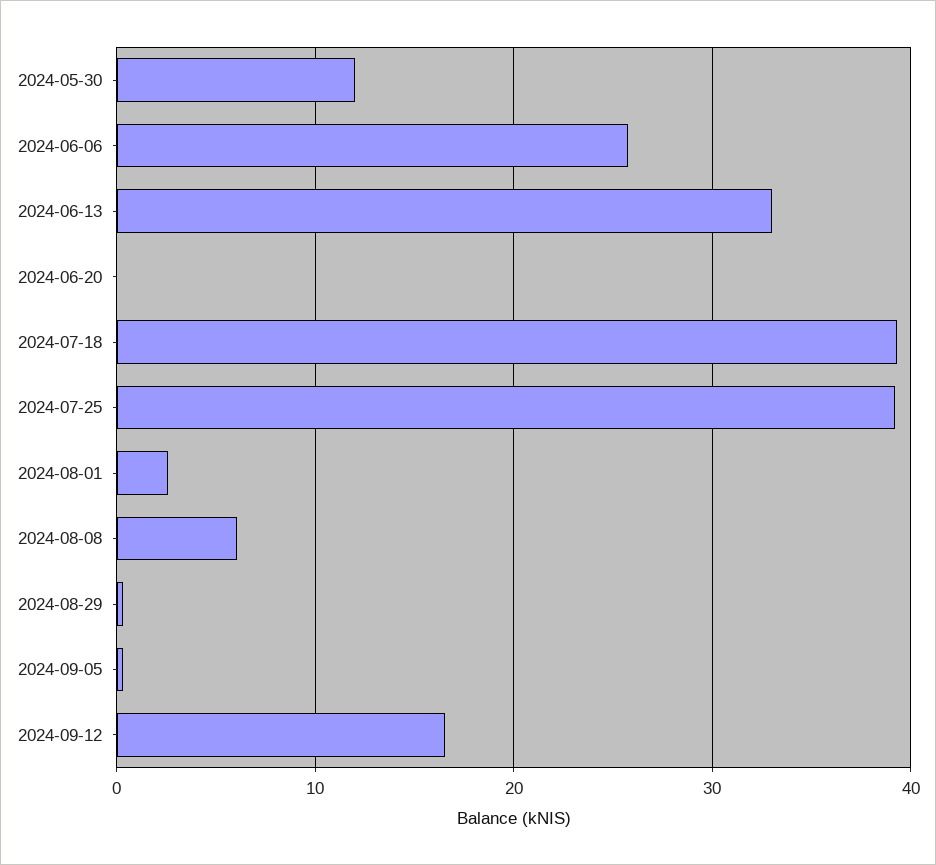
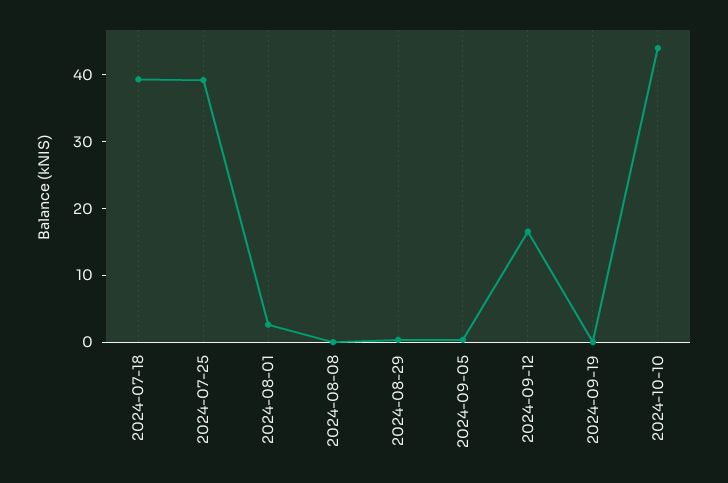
2024-05-30: 12 -> none
2024-06-06: 26 -> none
2024-06-13: 33 -> none
2024-06-20: 0 -> none
2024-08-08: 6 -> 0
2024-09-19: none -> 0
2024-10-10: none -> 44

